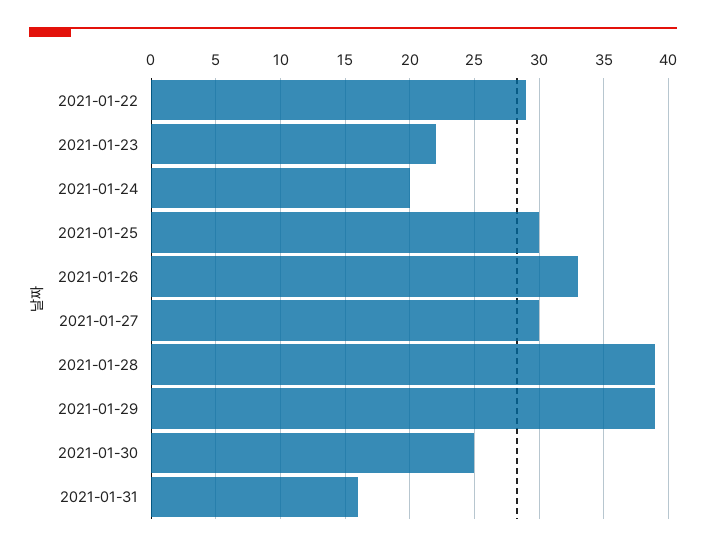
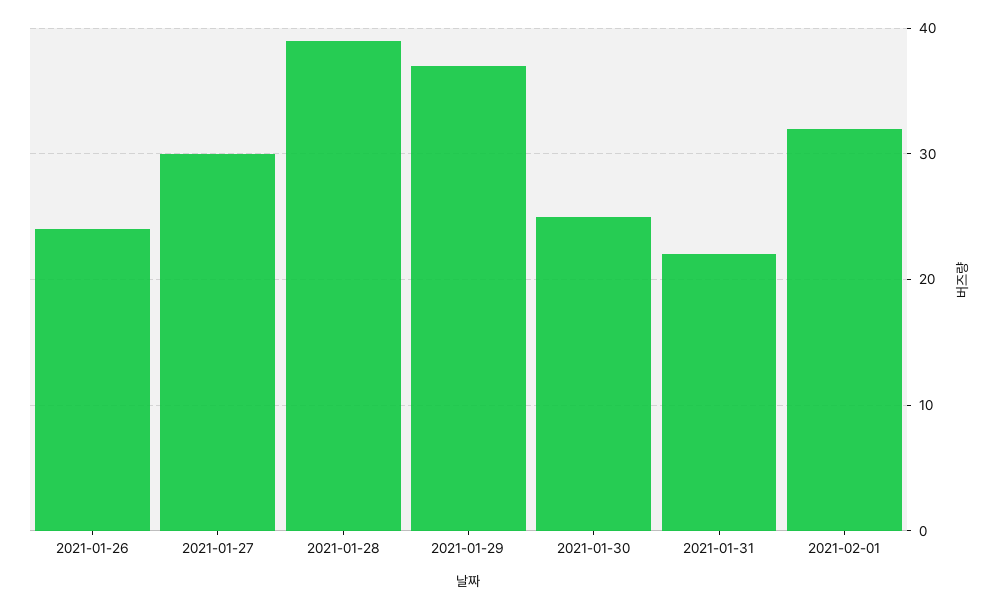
2021-01-22: 29 -> none
2021-01-23: 22 -> none
2021-01-24: 20 -> none
2021-01-25: 30 -> none
2021-01-26: 33 -> 24
2021-01-29: 39 -> 37
2021-01-31: 16 -> 22
2021-02-01: none -> 32

